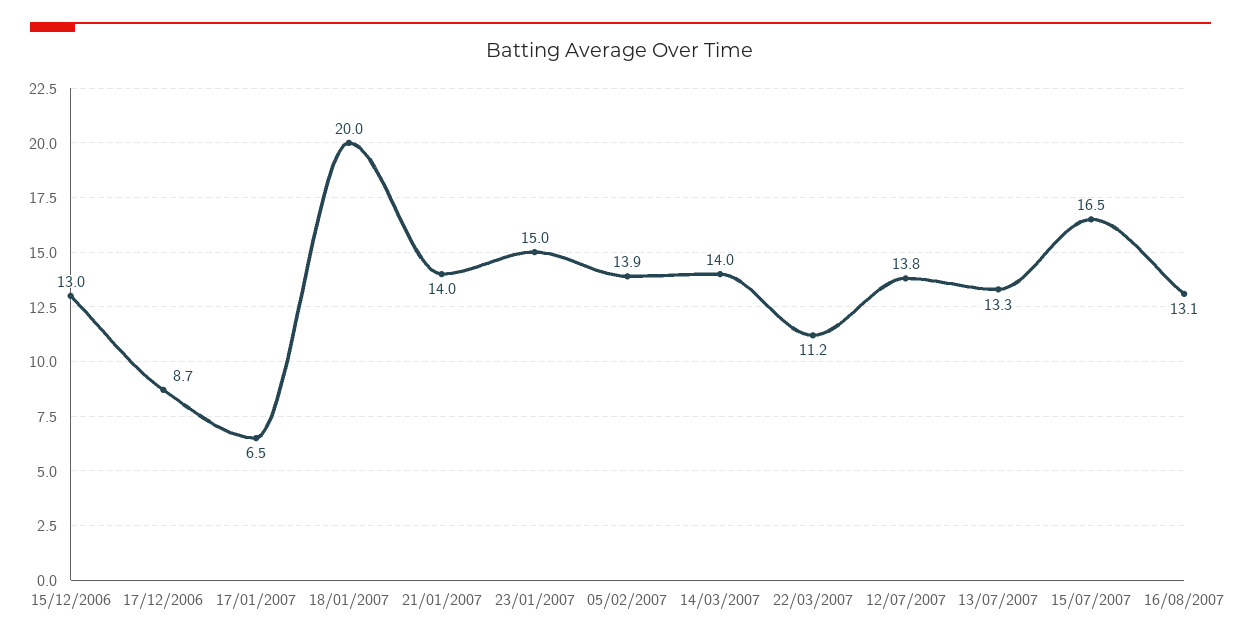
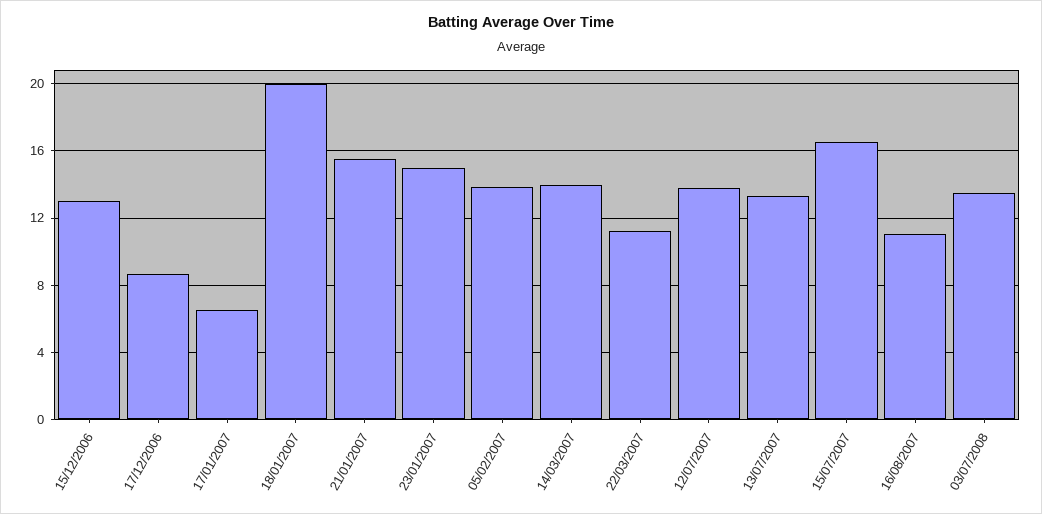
21/01/2007: 14 -> 15.5
16/08/2007: 13.1 -> 11
03/07/2008: none -> 13.5

